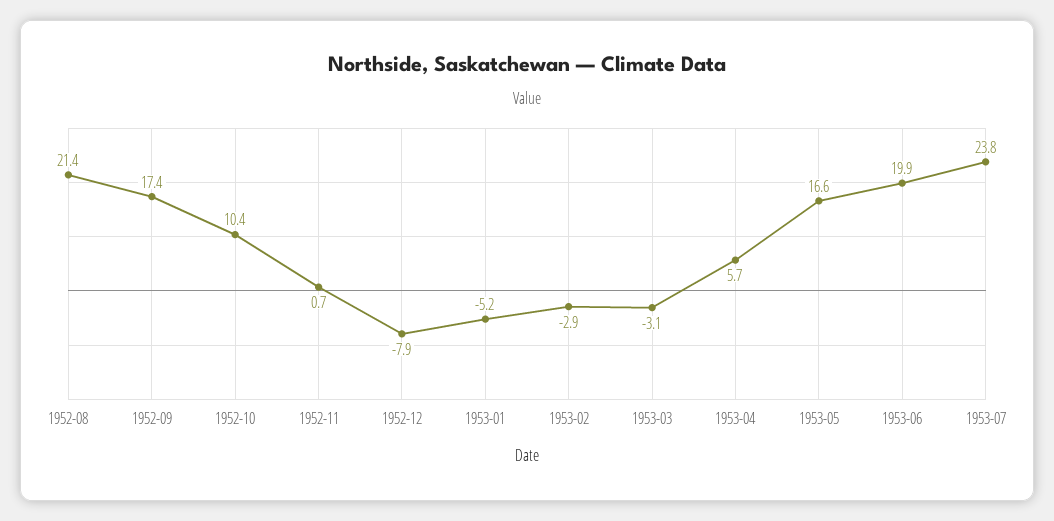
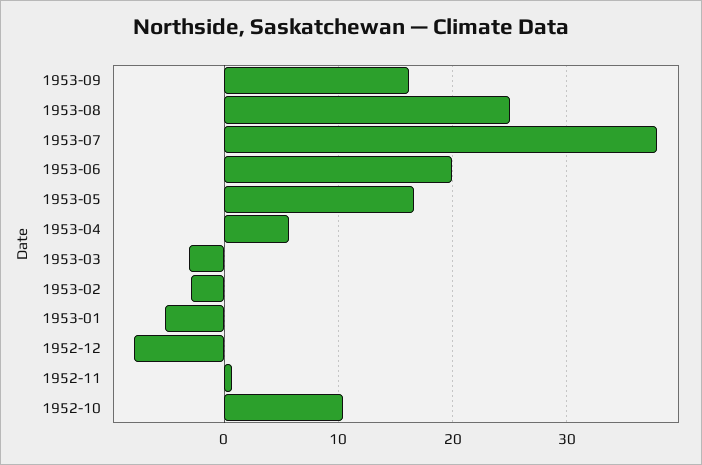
1952-08: 21.4 -> none
1952-09: 17.4 -> none
1953-07: 23.8 -> 38
1953-09: none -> 16
1953-08: none -> 25

